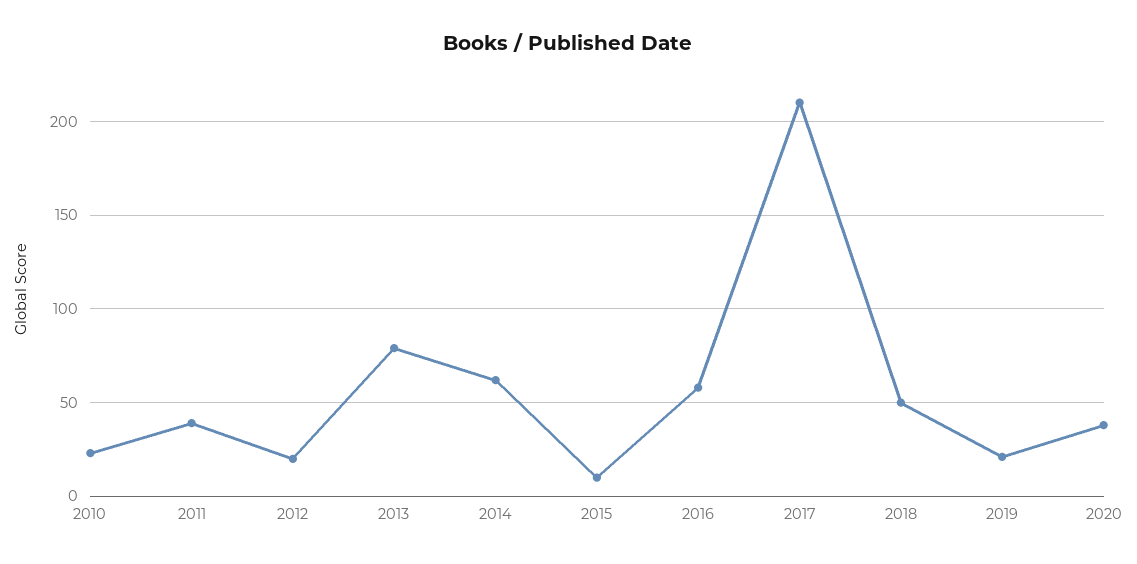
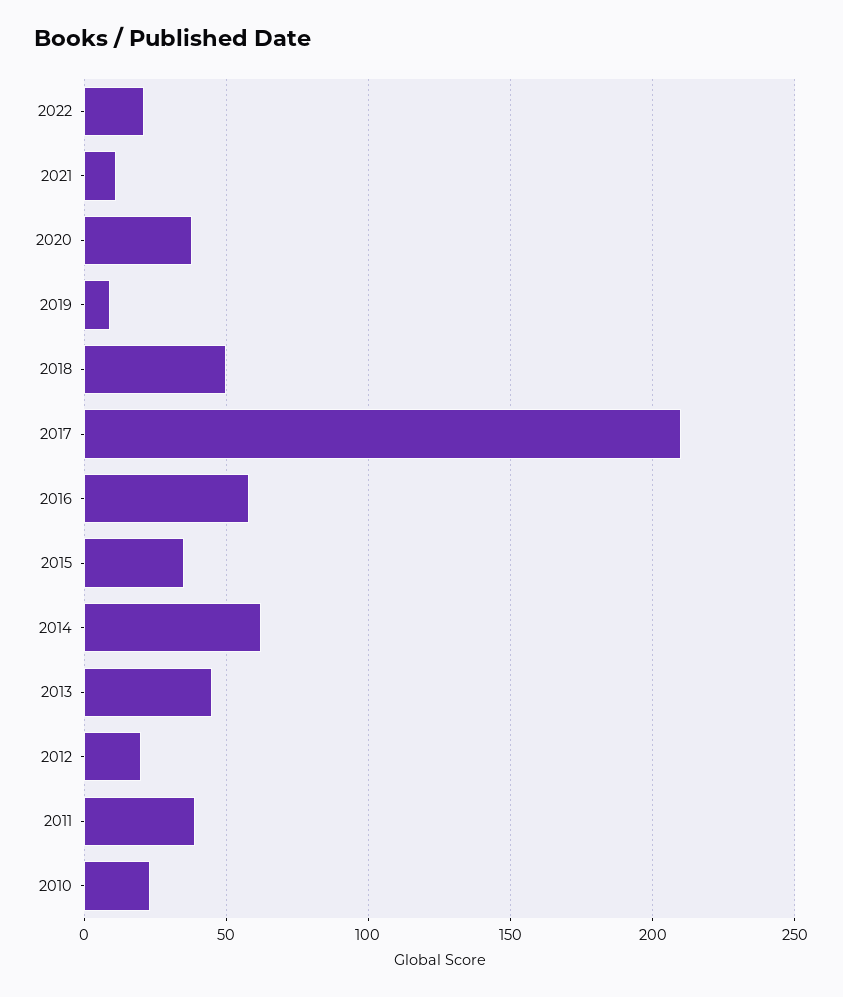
2013: 80 -> 45
2015: 10 -> 35
2019: 20 -> 10
2022: none -> 20
2021: none -> 10

